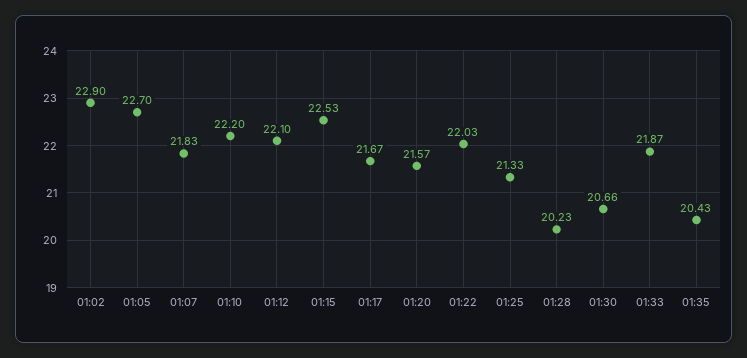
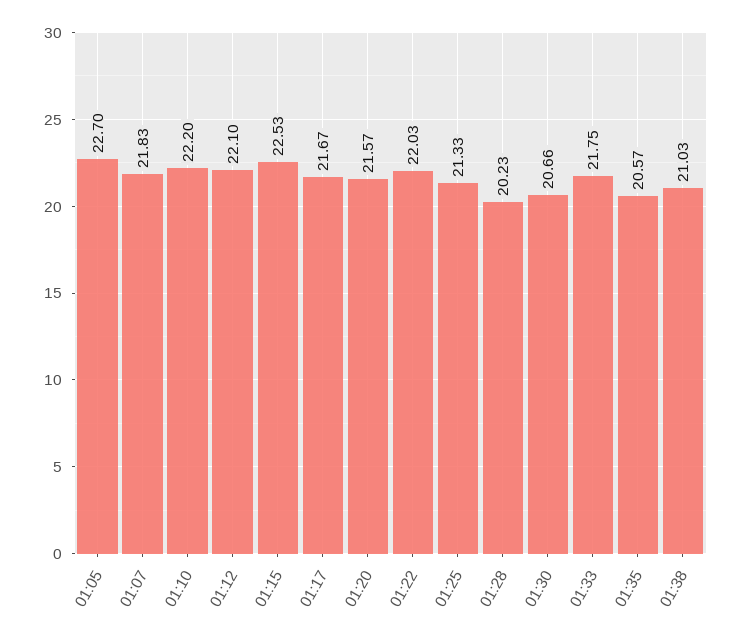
01:02: 22.9 -> none
01:33: 21.87 -> 21.75
01:35: 20.43 -> 20.57
01:38: none -> 21.03

